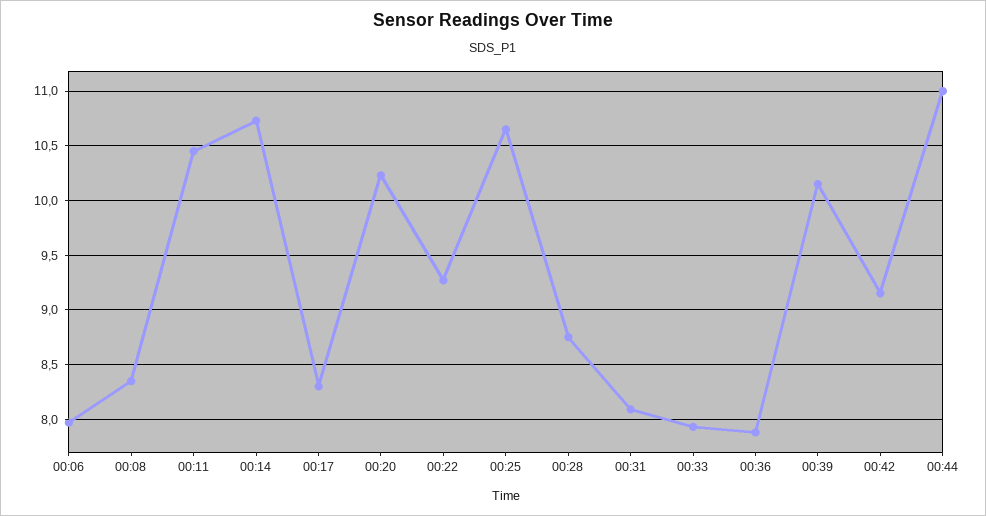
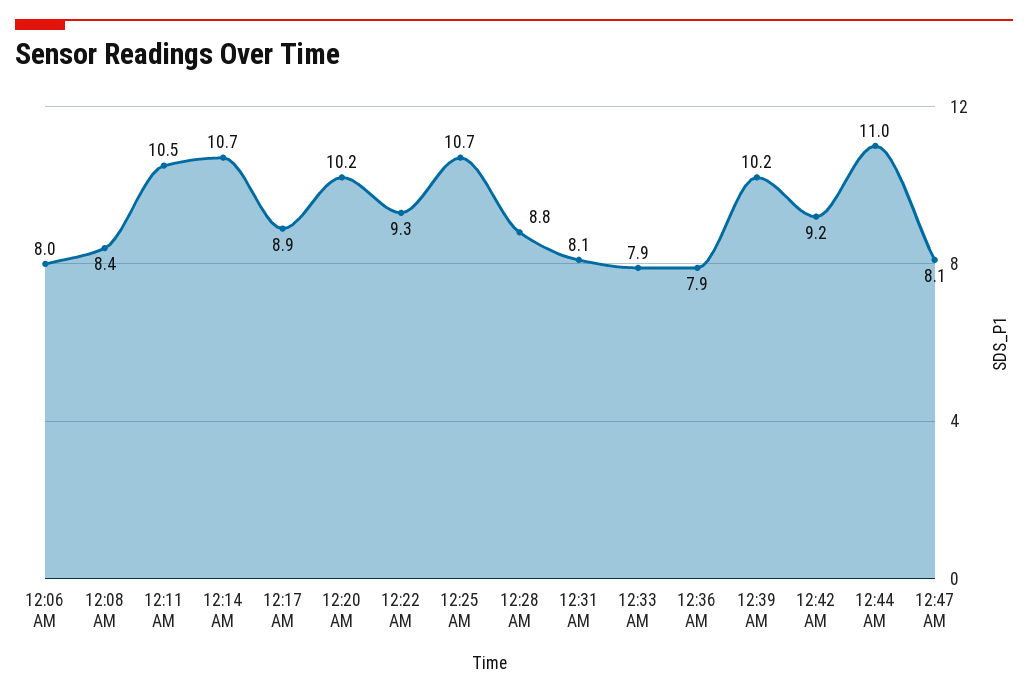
00:17: 8.3 -> 8.9
12:47 AM: none -> 8.1

